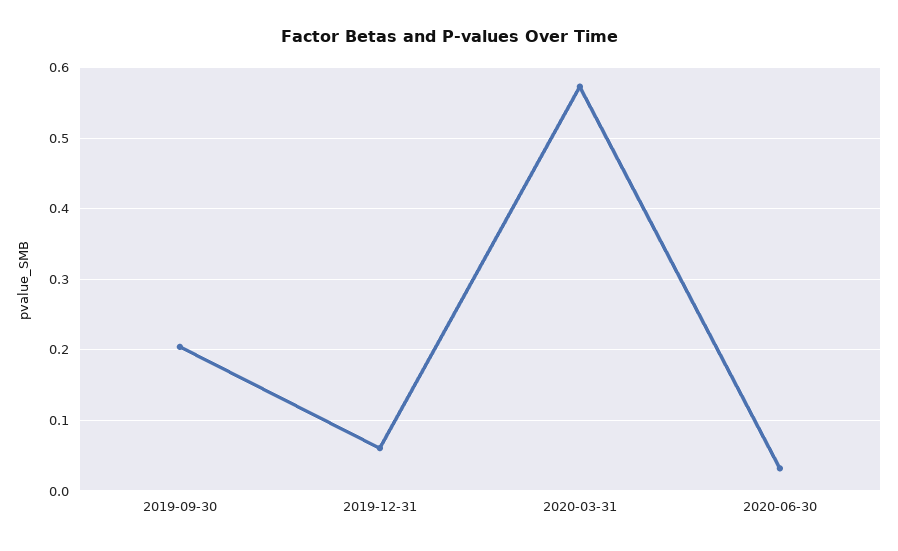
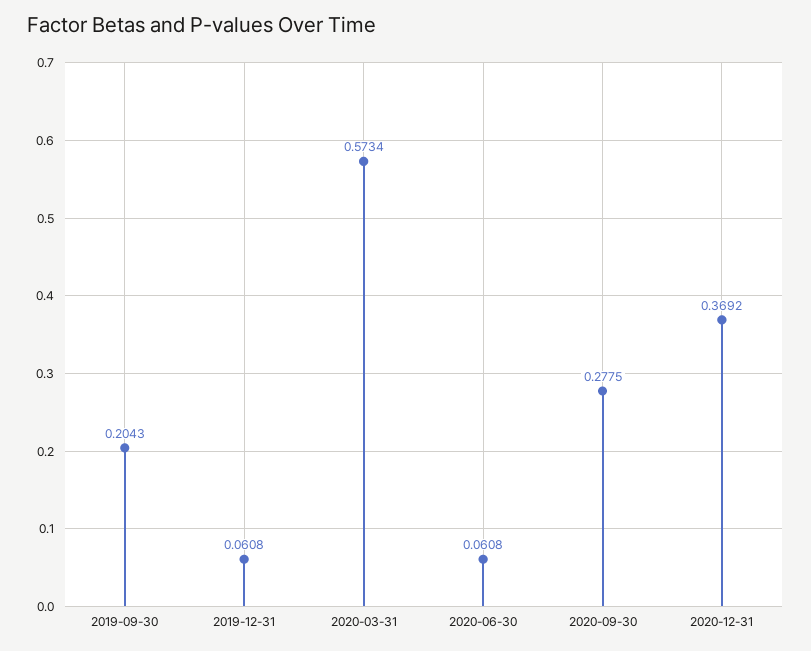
2020-06-30: 0.03 -> 0.0608
2020-09-30: none -> 0.2775
2020-12-31: none -> 0.3692

